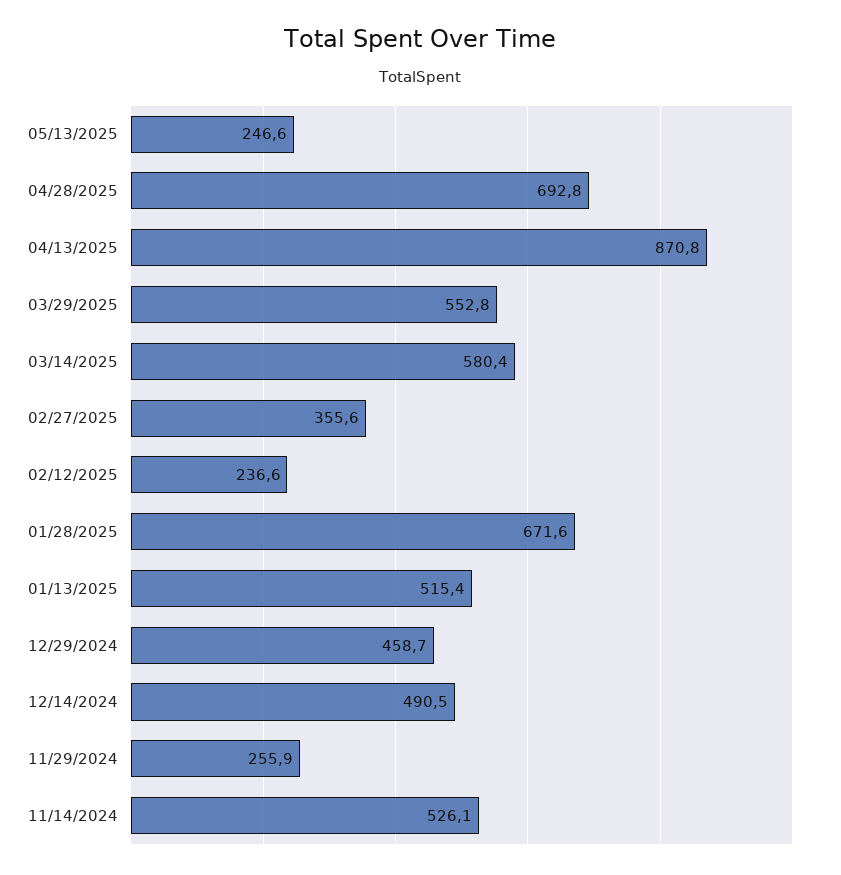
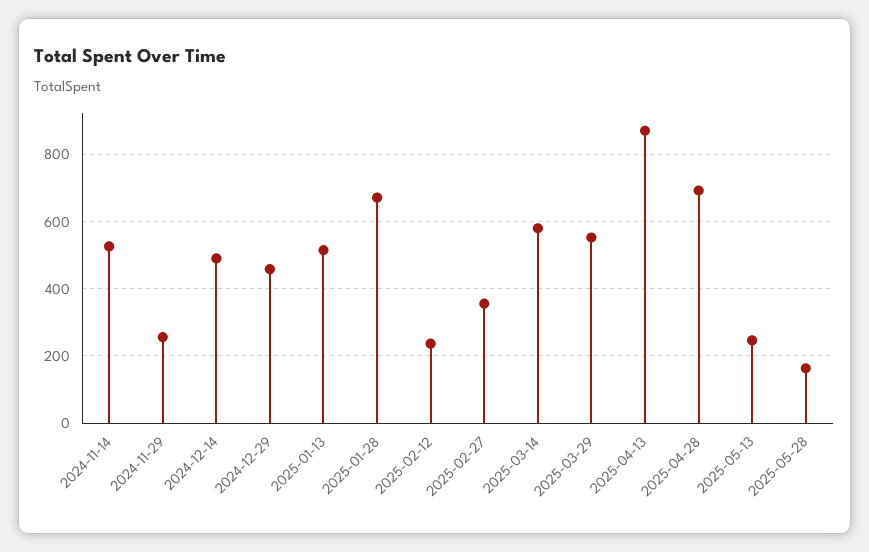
2025-05-28: none -> 160

